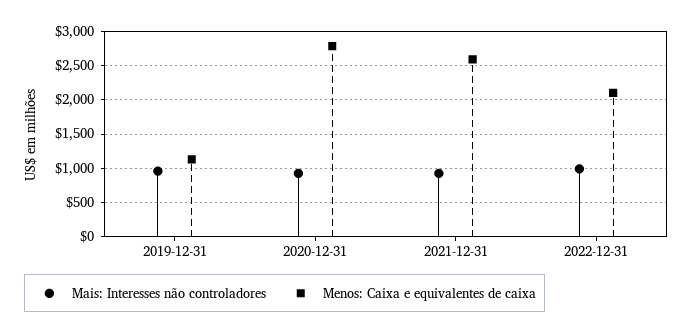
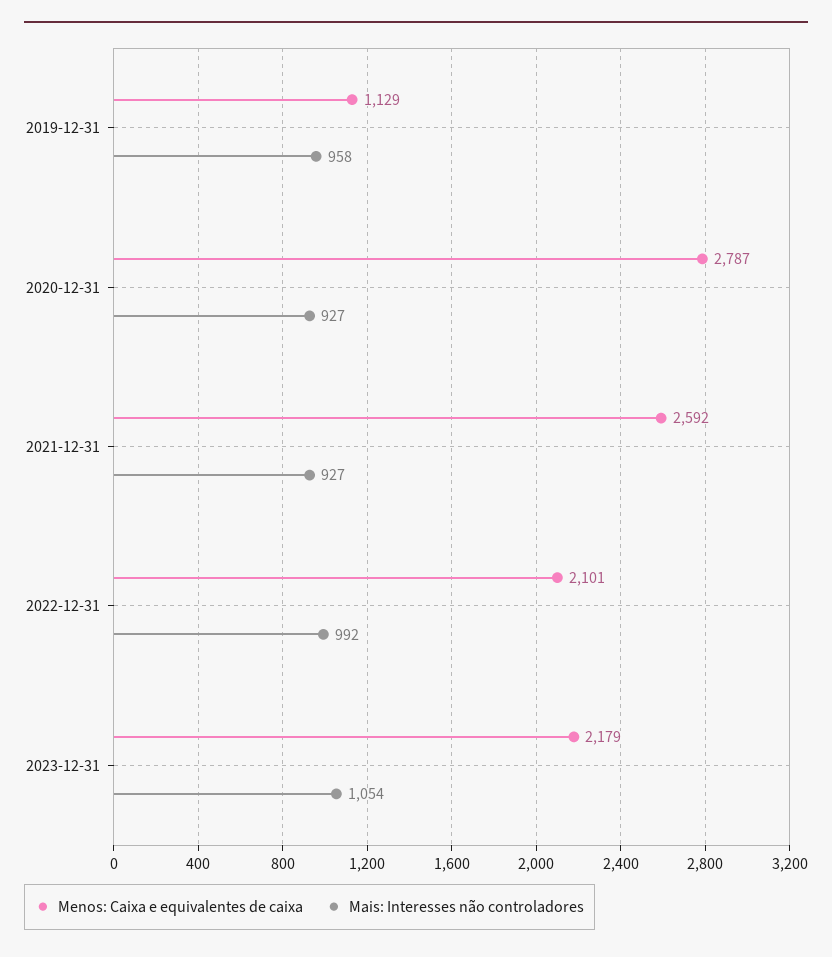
Menos: Caixa e equivalentes de caixa, 2023-12-31: none -> 2179
Mais: Interesses não controladores, 2023-12-31: none -> 1054

